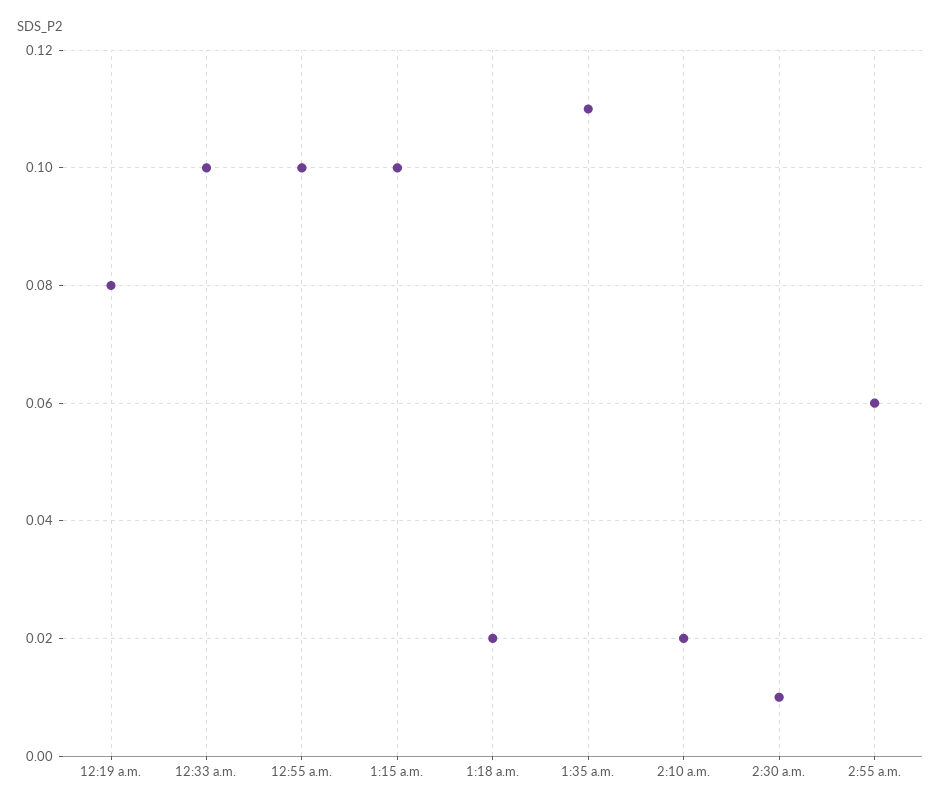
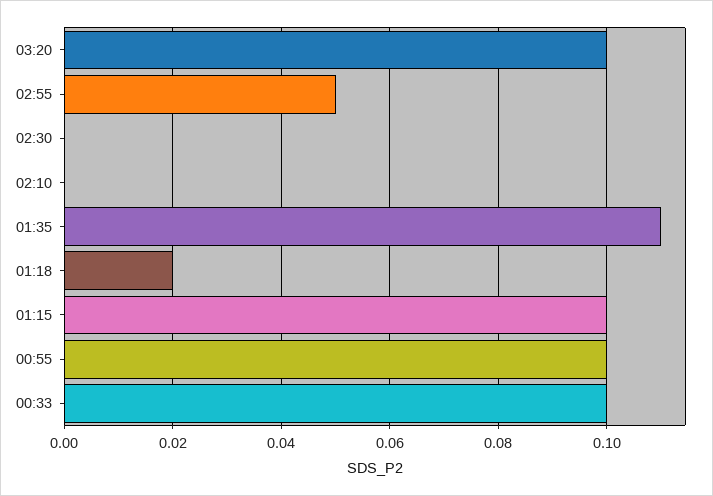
12:19 a.m.: 0.08 -> none
2:10 a.m.: 0.02 -> 0
2:30 a.m.: 0.01 -> 0
2:55 a.m.: 0.06 -> 0.05
03:20: none -> 0.1

